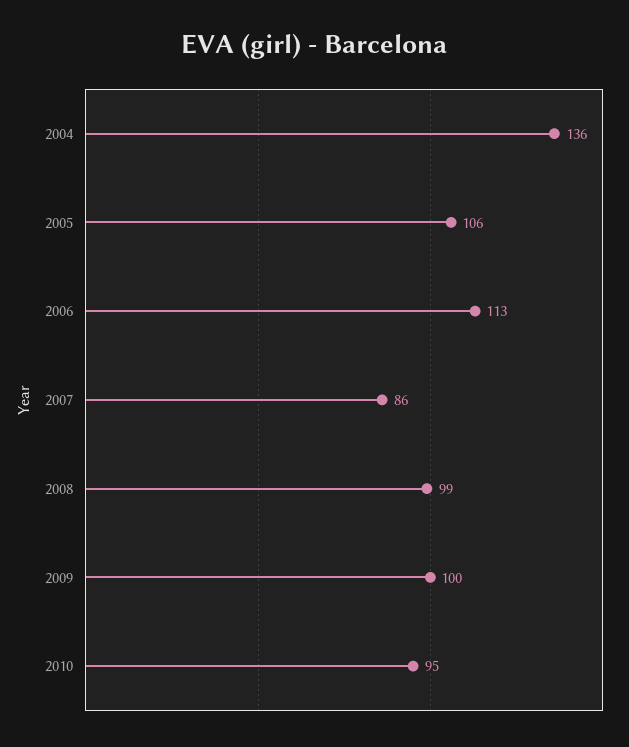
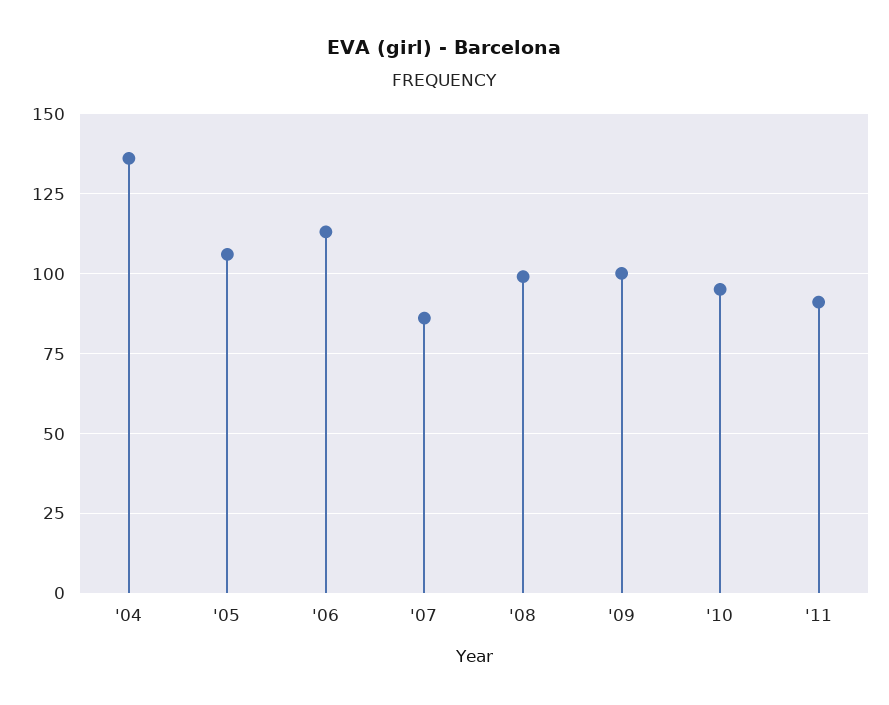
'11: none -> 90

